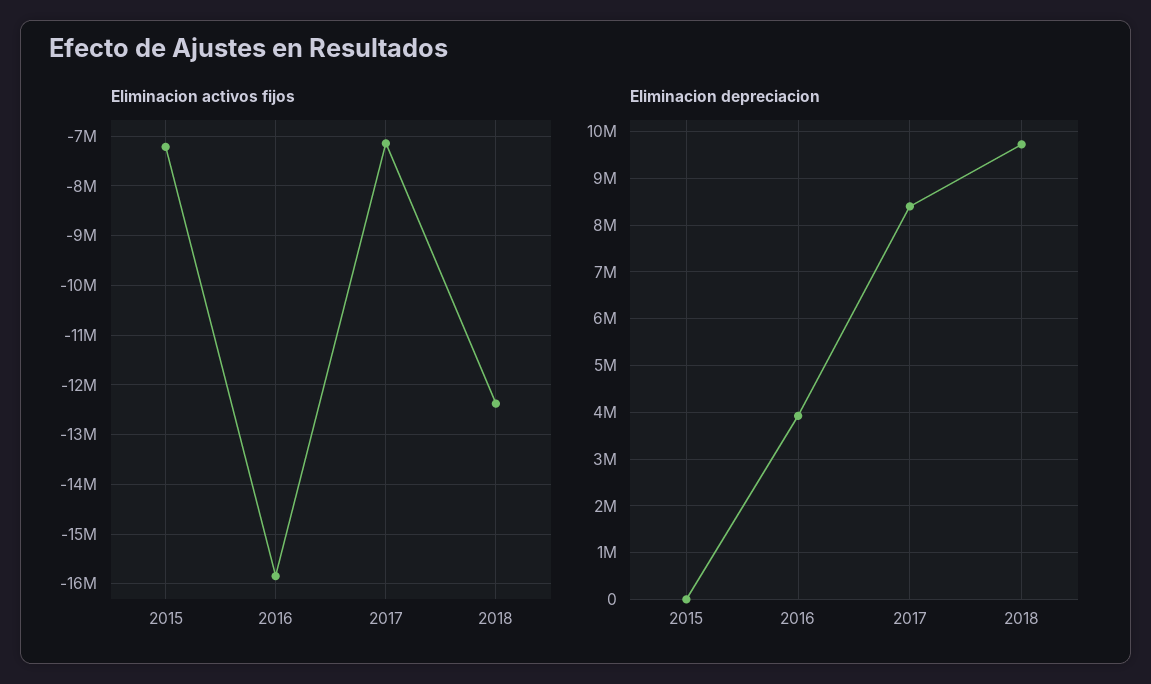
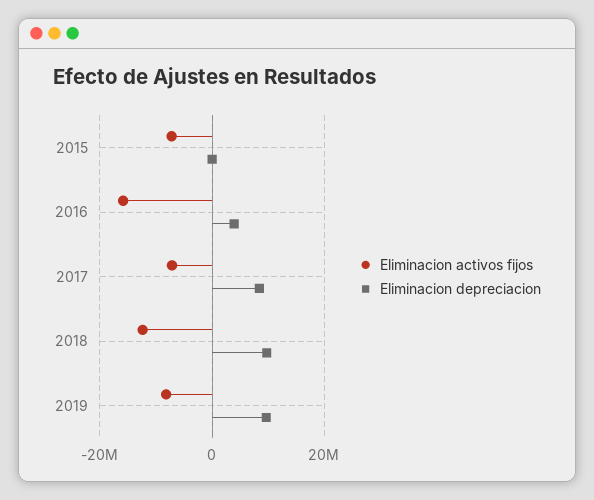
Eliminacion activos fijos, 2019: none -> -8000000
Eliminacion depreciacion, 2019: none -> 10000000

